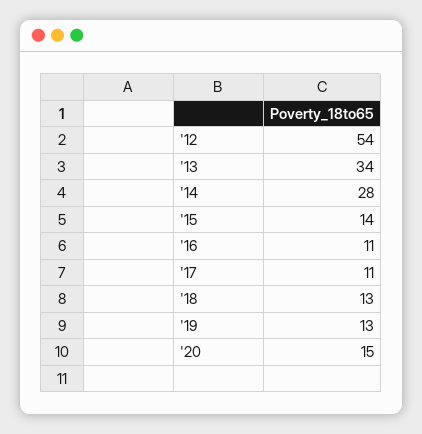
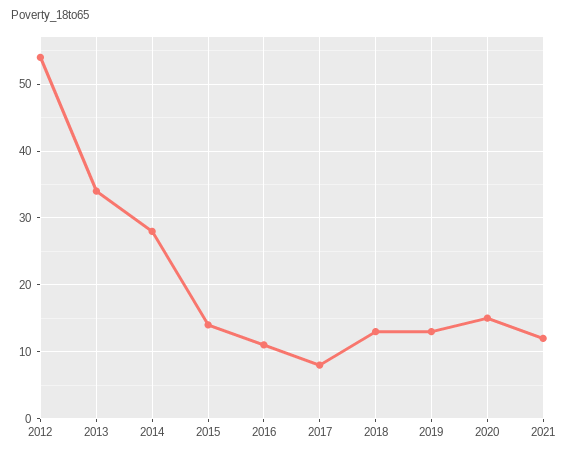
'17: 11 -> 8
2021: none -> 12

